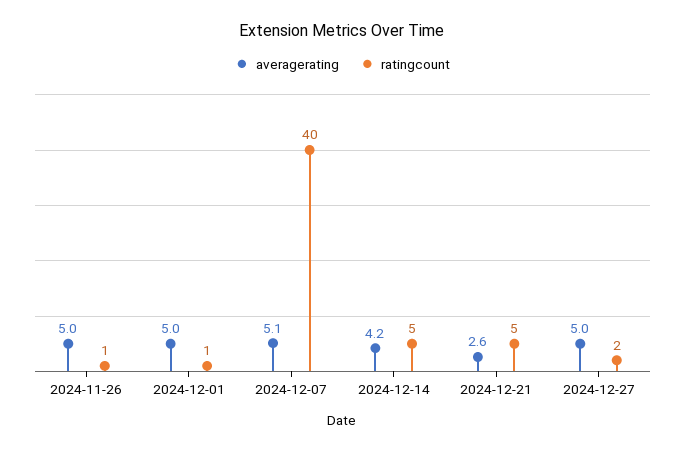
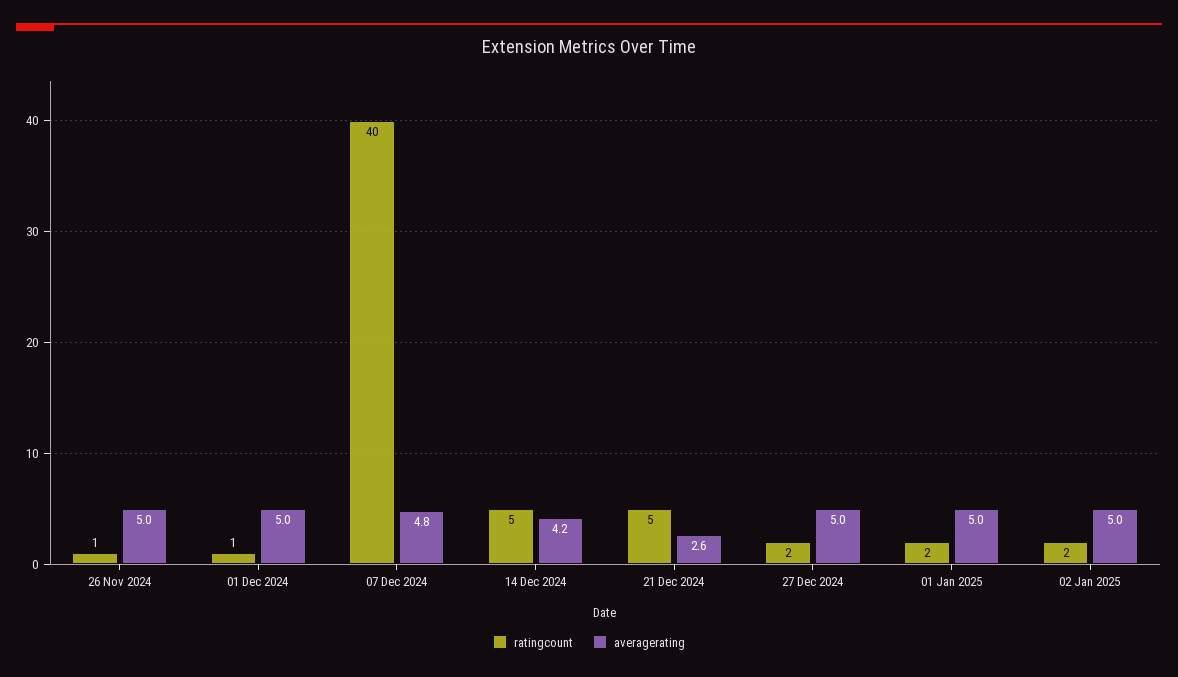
averagerating, 2024-12-07: 5.1 -> 4.8
ratingcount, 01 Jan 2025: none -> 2
averagerating, 01 Jan 2025: none -> 5
ratingcount, 02 Jan 2025: none -> 2
averagerating, 02 Jan 2025: none -> 5

